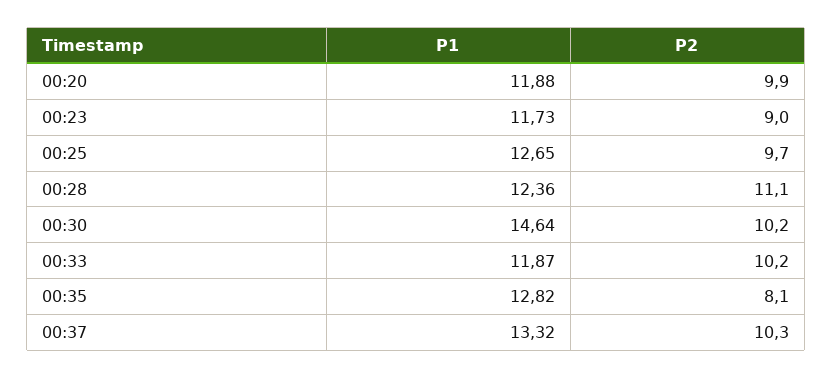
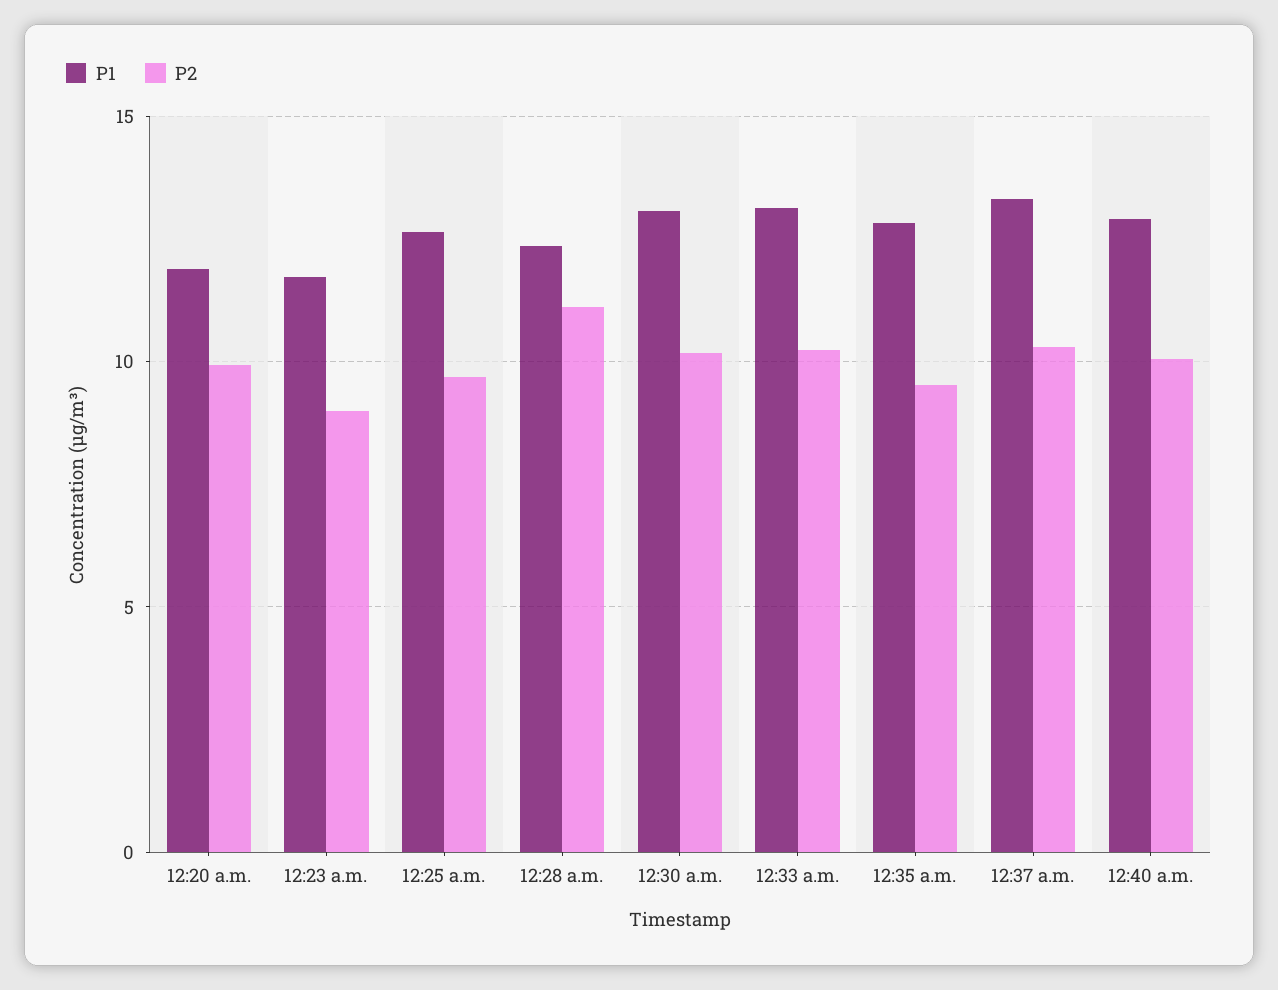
P1, 00:30: 14.64 -> 13
P1, 00:33: 11.87 -> 13
P2, 00:35: 8.1 -> 9.5
P1, 12:40 a.m.: none -> 13
P2, 12:40 a.m.: none -> 10

